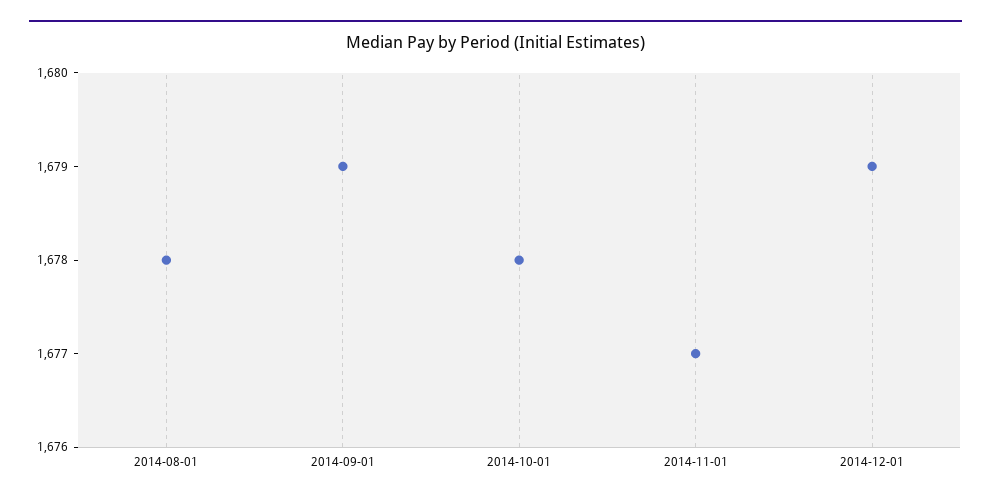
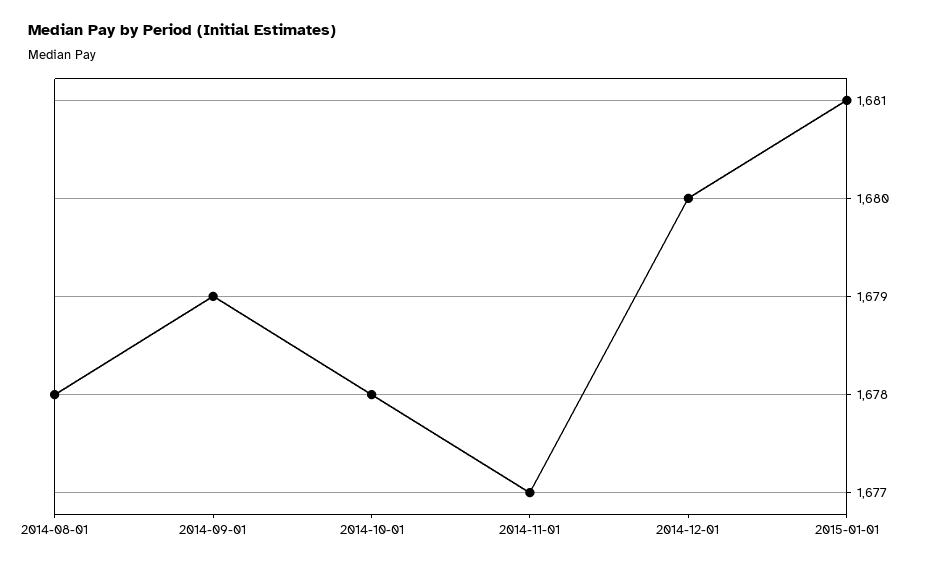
2014-12-01: 1679 -> 1680
2015-01-01: none -> 1681

